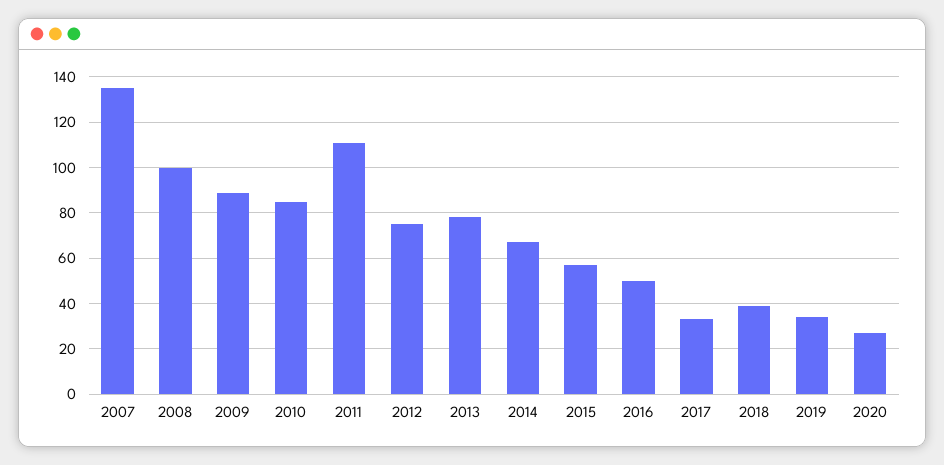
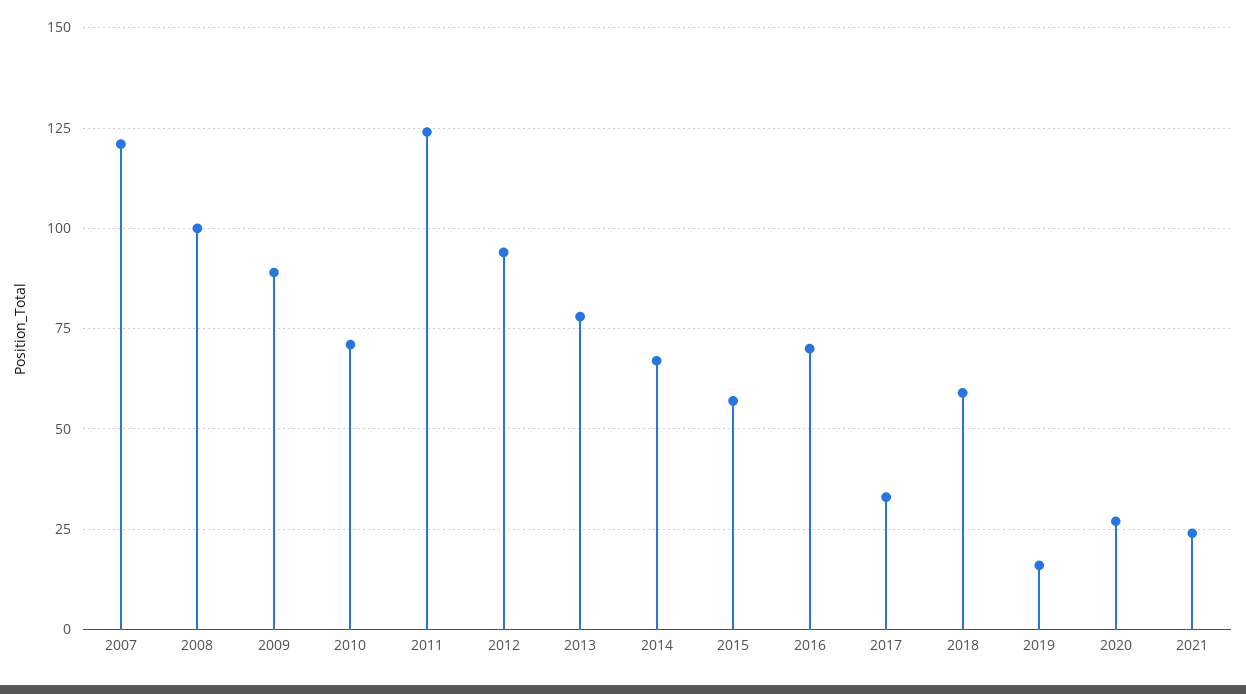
2007: 135 -> 120
2010: 85 -> 70
2011: 110 -> 125
2012: 75 -> 95
2016: 50 -> 70
2018: 40 -> 60
2019: 35 -> 15
2021: none -> 25

